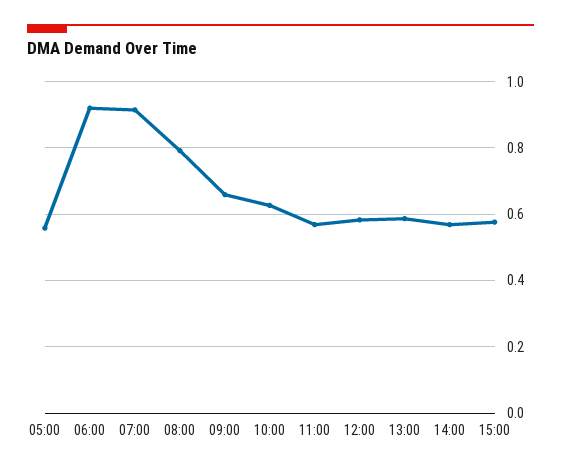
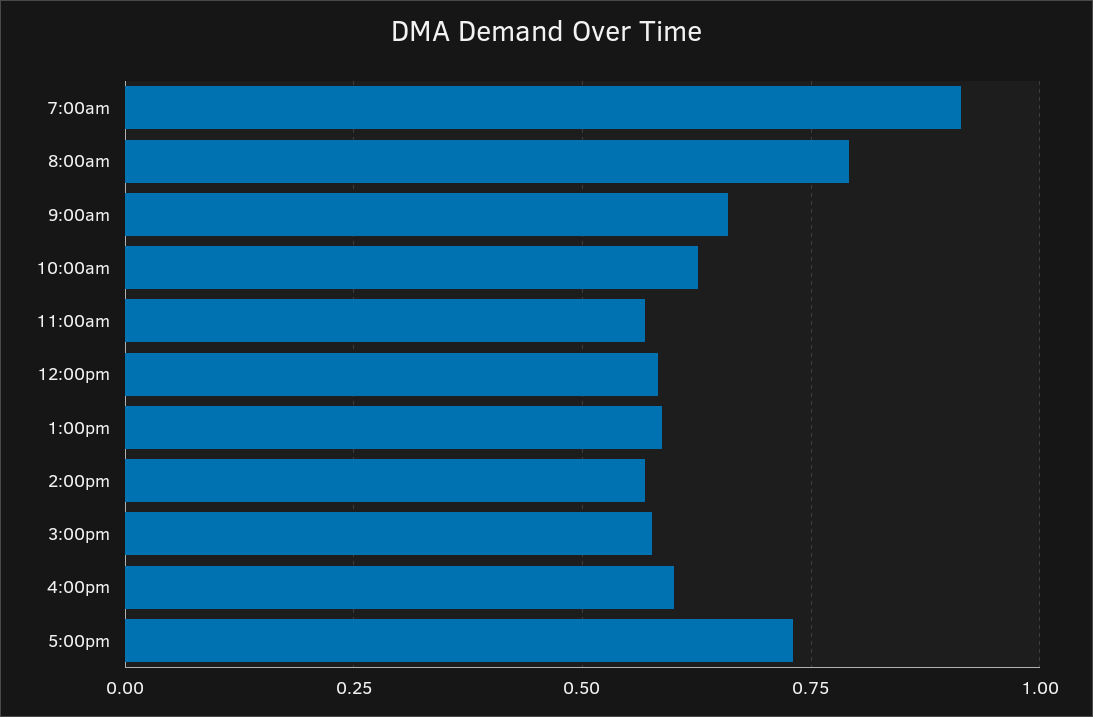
05:00: 0.56 -> none
06:00: 0.92 -> none
4:00pm: none -> 0.6
5:00pm: none -> 0.725

